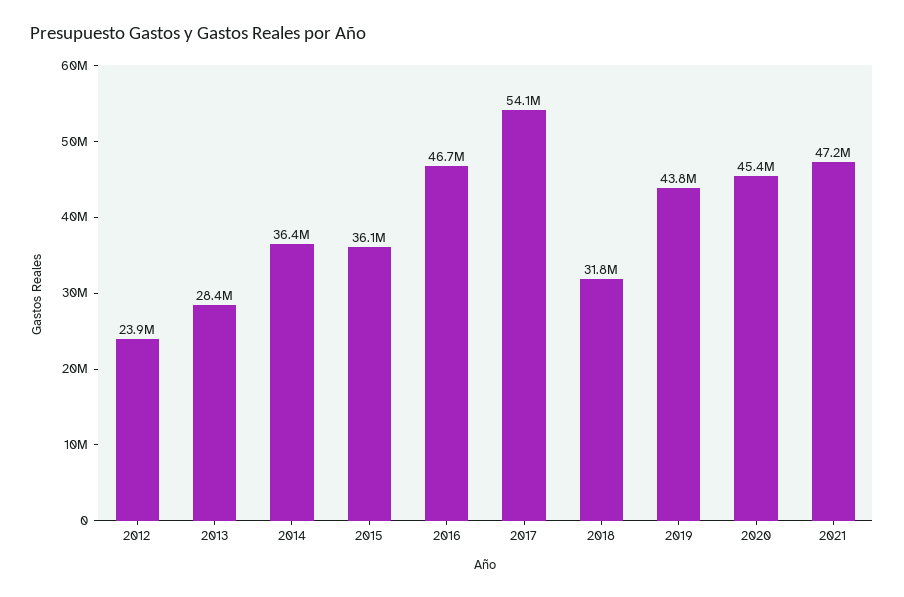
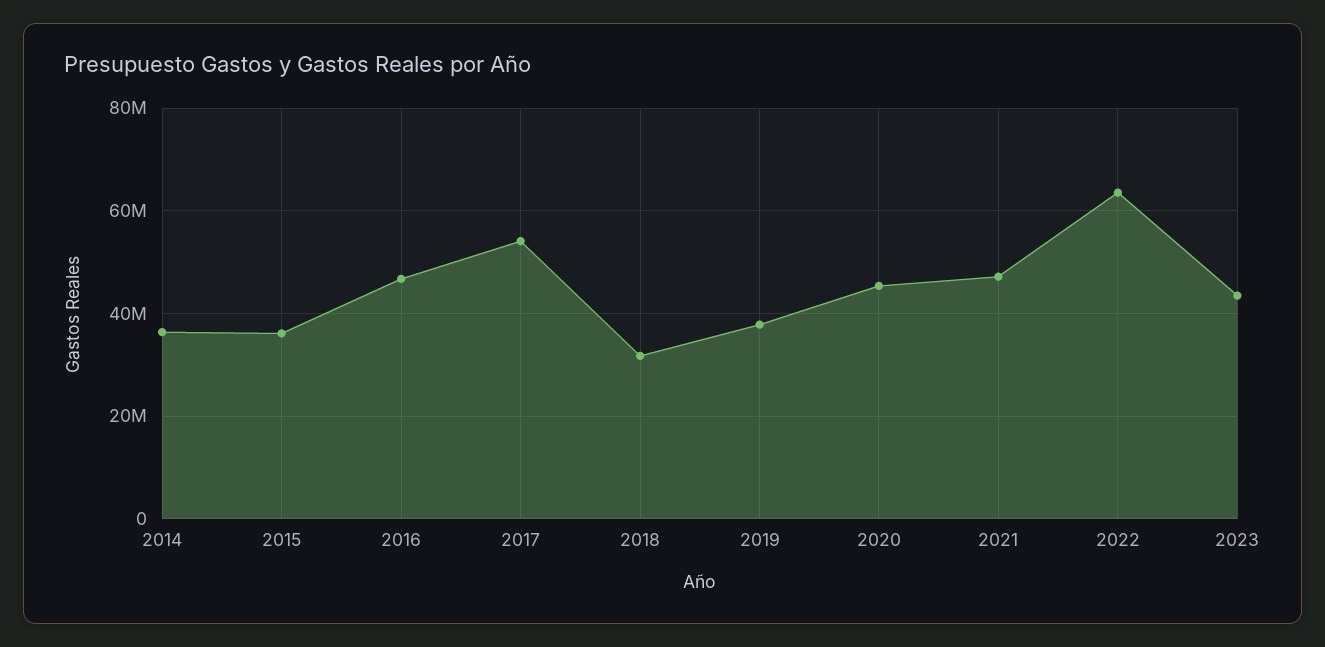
2012: 23900000 -> none
2013: 28400000 -> none
2019: 43800000 -> 38000000
2022: none -> 64000000
2023: none -> 44000000

